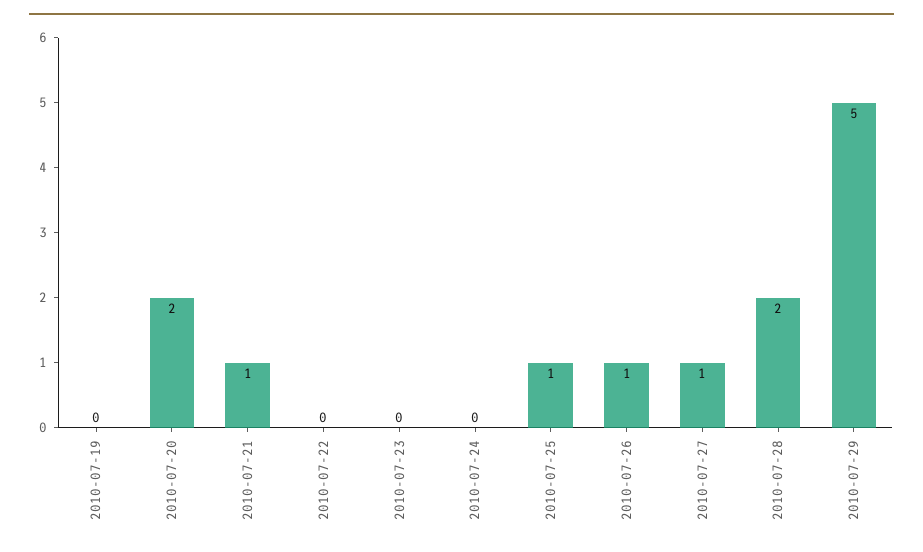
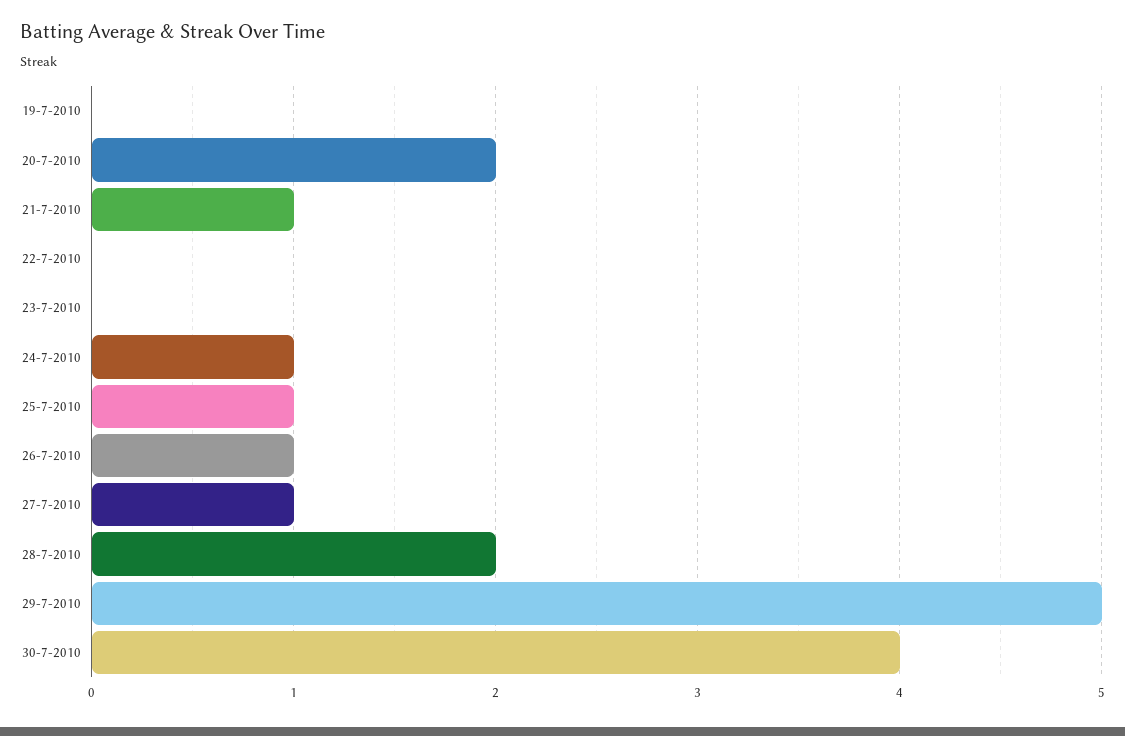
2010-07-24: 0 -> 1
30-7-2010: none -> 4

